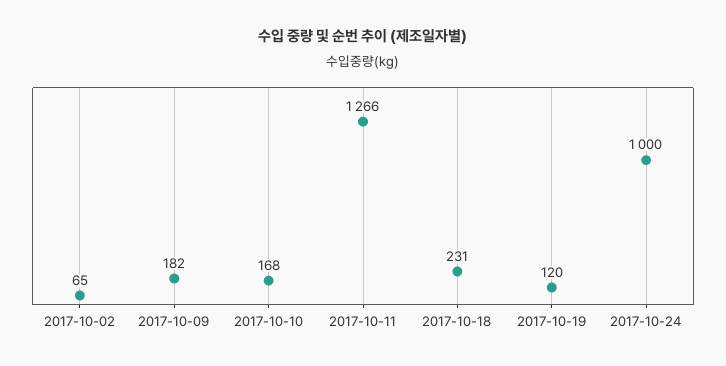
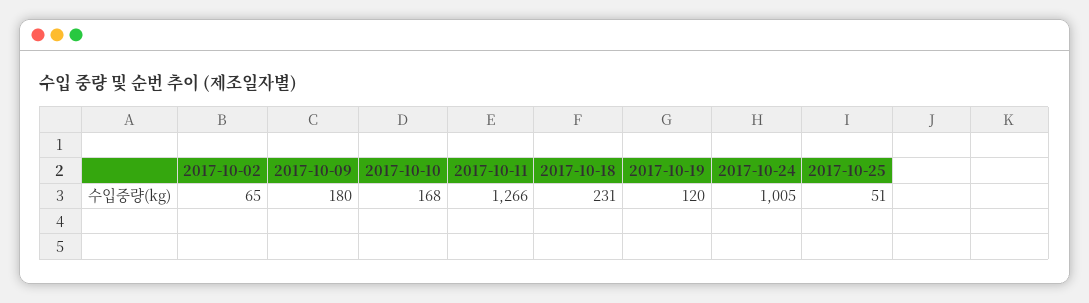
2017-10-09: 182 -> 180
2017-10-24: 1000 -> 1005
2017-10-25: none -> 51

